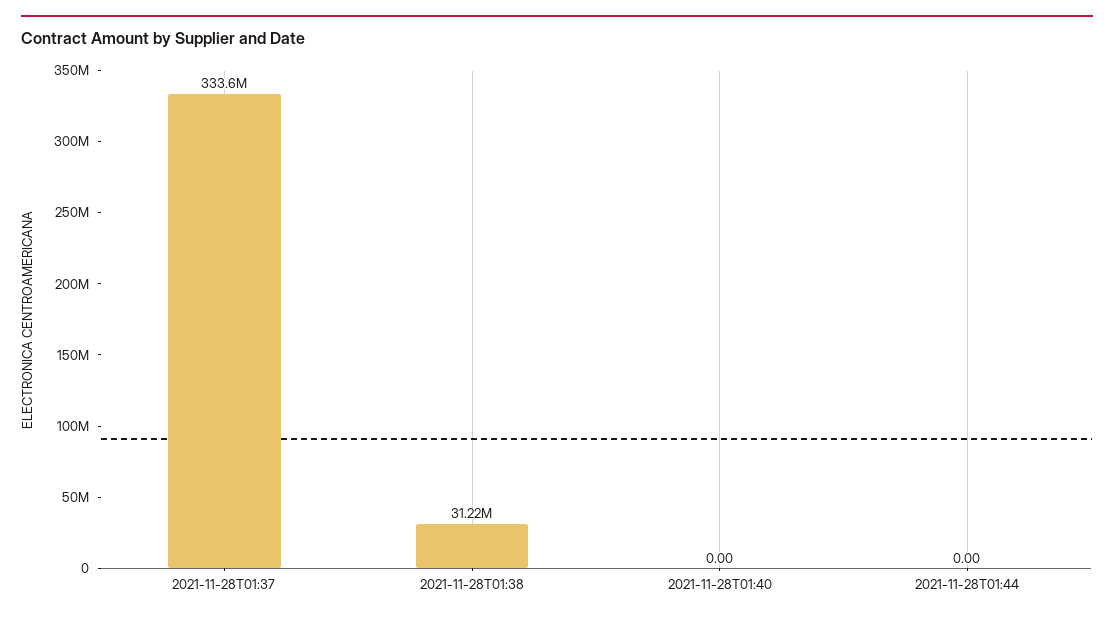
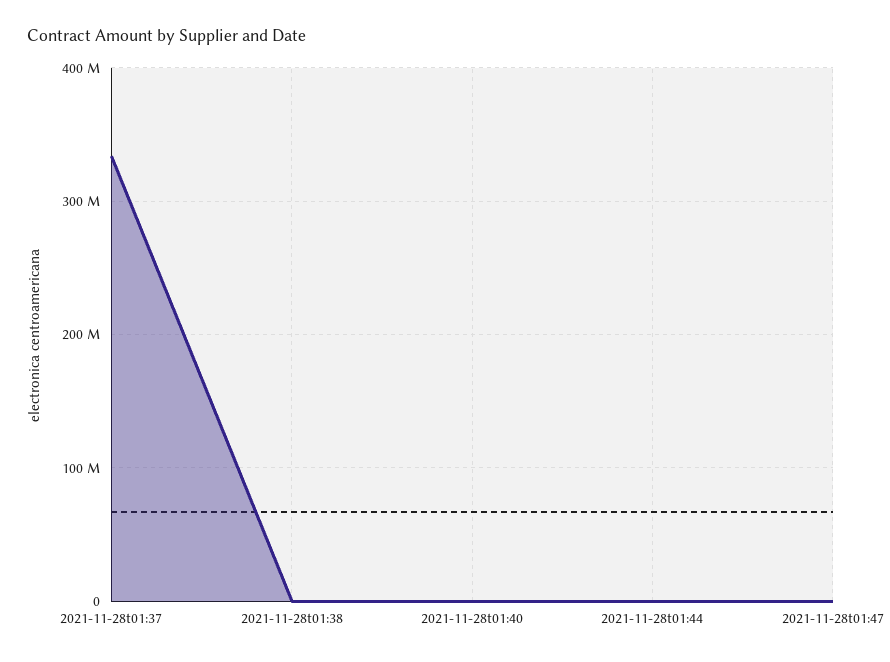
2021-11-28T01:38: 31220000 -> 0
2021-11-28t01:47: none -> 0

